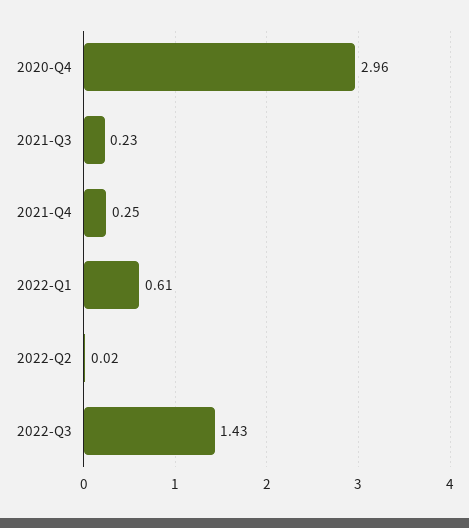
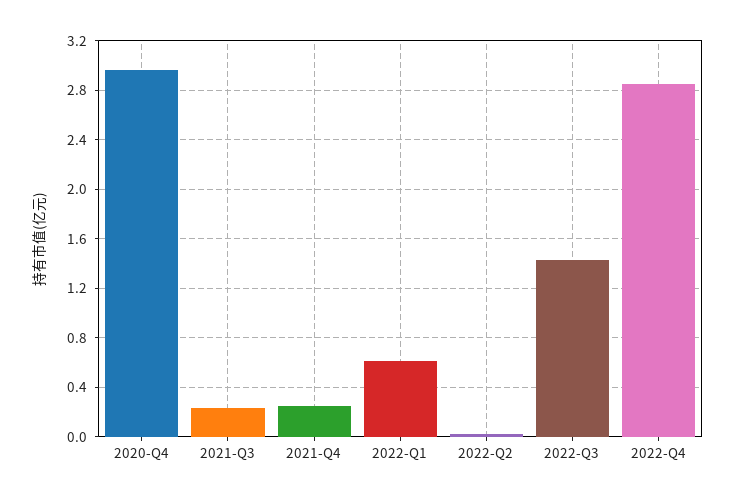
2022-Q4: none -> 2.85

